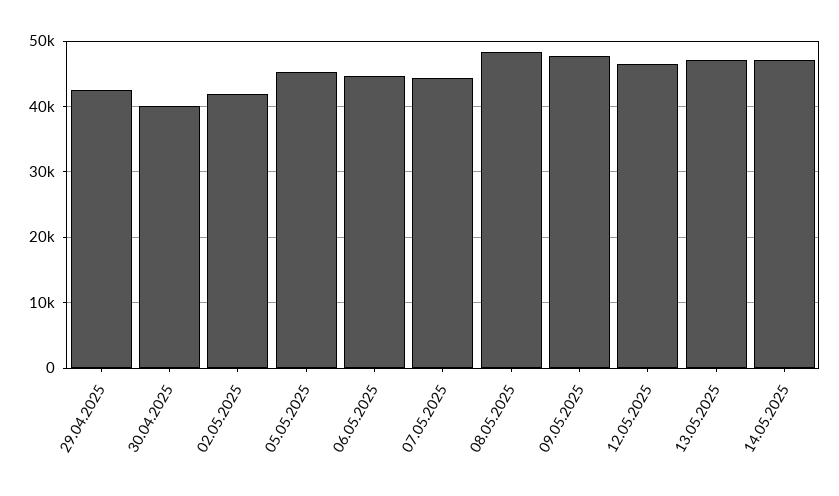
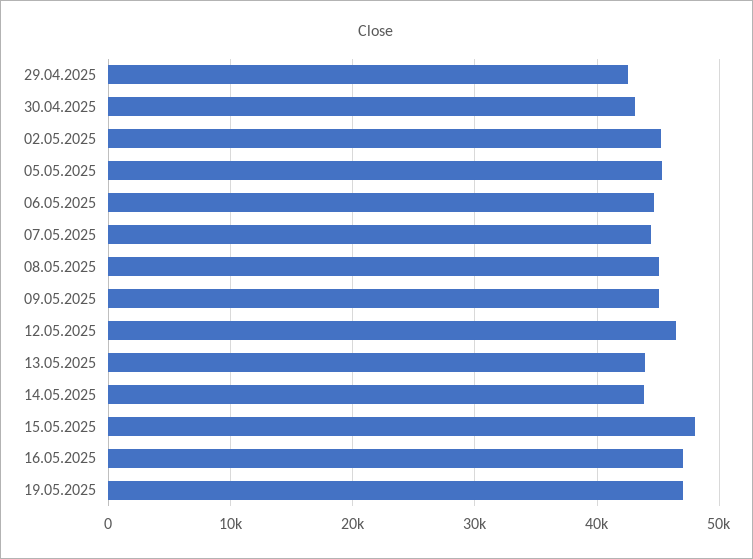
30.04.2025: 40000 -> 43000
02.05.2025: 42000 -> 45000
08.05.2025: 48000 -> 45000
09.05.2025: 48000 -> 45000
13.05.2025: 47000 -> 44000
14.05.2025: 47000 -> 44000
15.05.2025: none -> 48000
16.05.2025: none -> 47000
19.05.2025: none -> 47000

